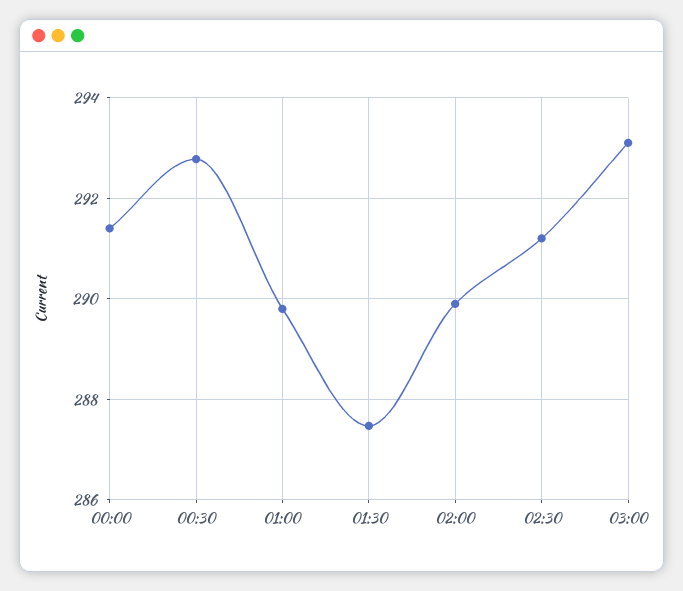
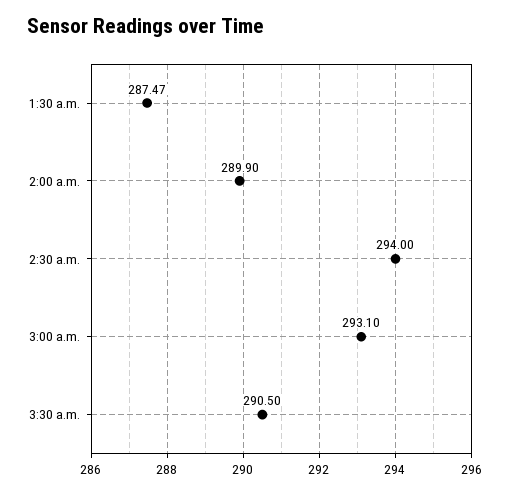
00:00: 291.4 -> none
00:30: 292.8 -> none
01:00: 289.8 -> none
02:30: 291.2 -> 294
3:30 a.m.: none -> 290.5

